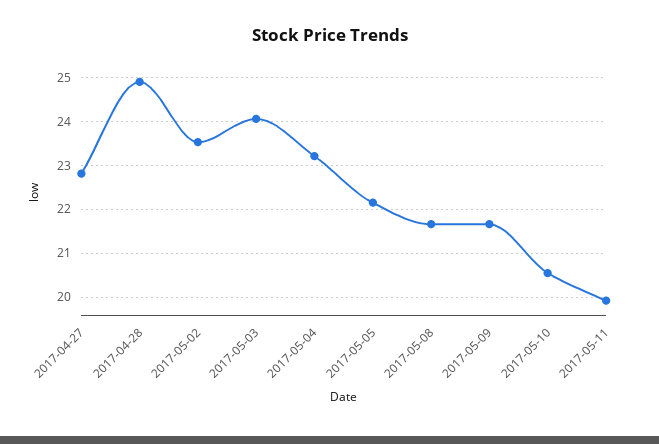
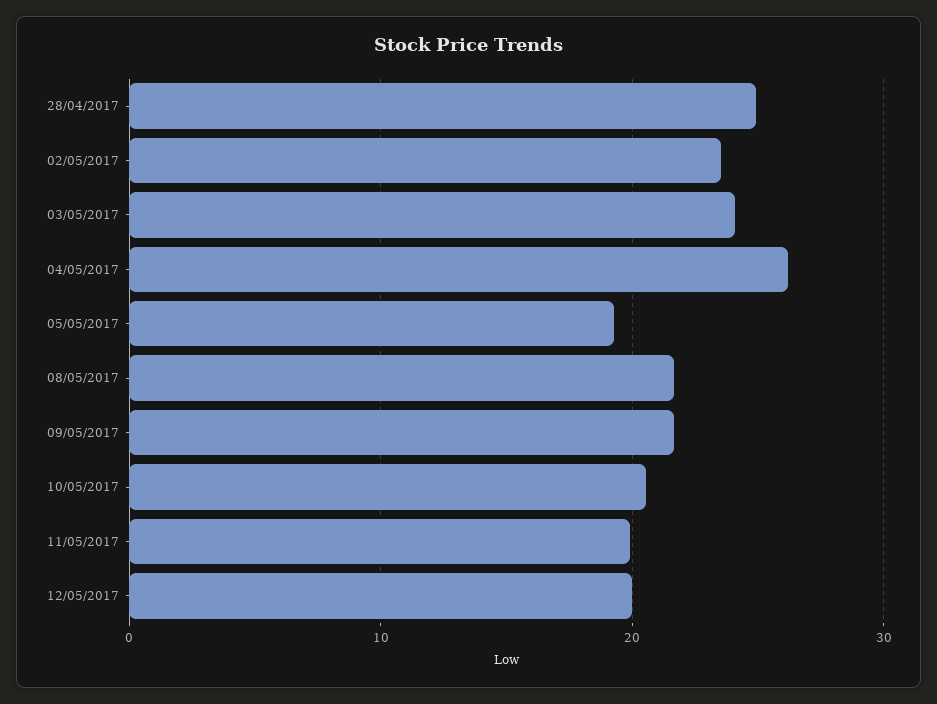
2017-04-27: 22.8 -> none
2017-05-04: 23.2 -> 26
2017-05-05: 22.2 -> 19
12/05/2017: none -> 20

